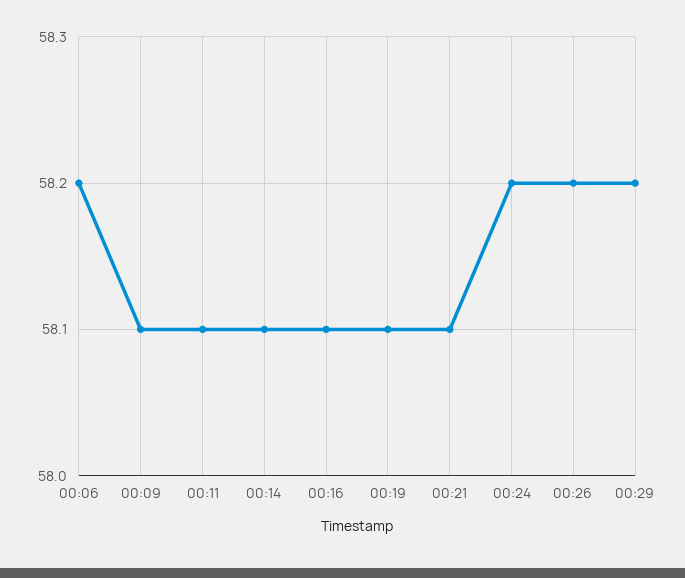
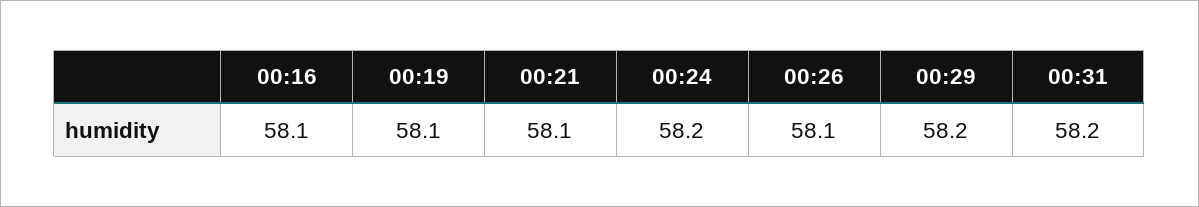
00:06: 58.2 -> none
00:09: 58.1 -> none
00:11: 58.1 -> none
00:14: 58.1 -> none
00:26: 58.2 -> 58.1
00:31: none -> 58.2

